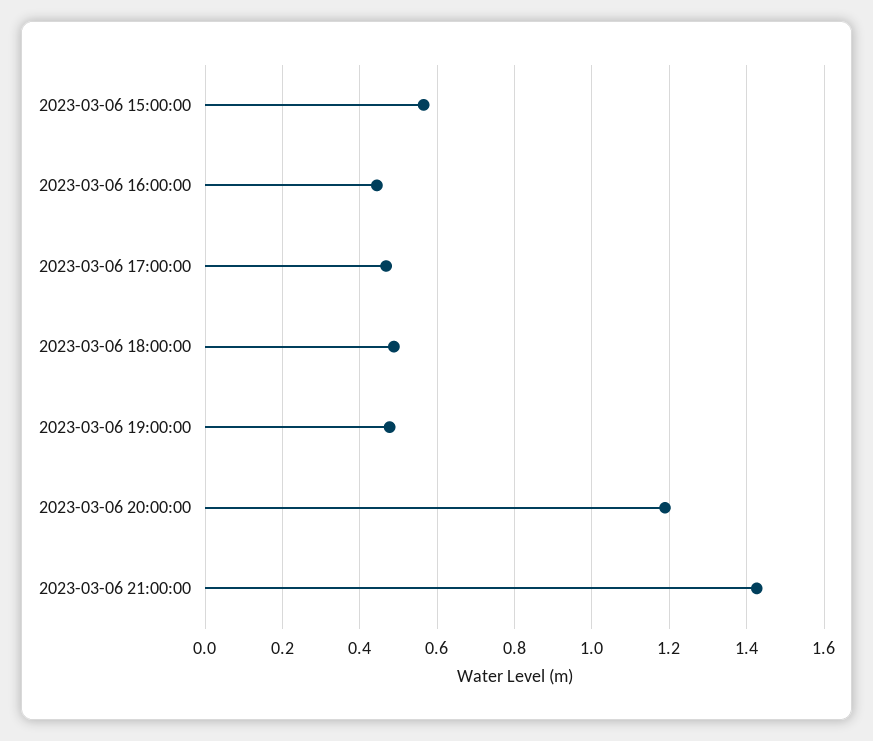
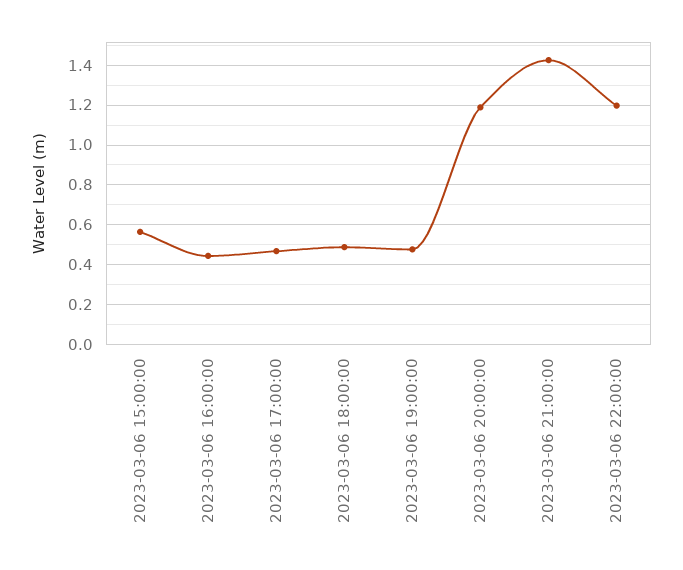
2023-03-06 22:00:00: none -> 1.2

